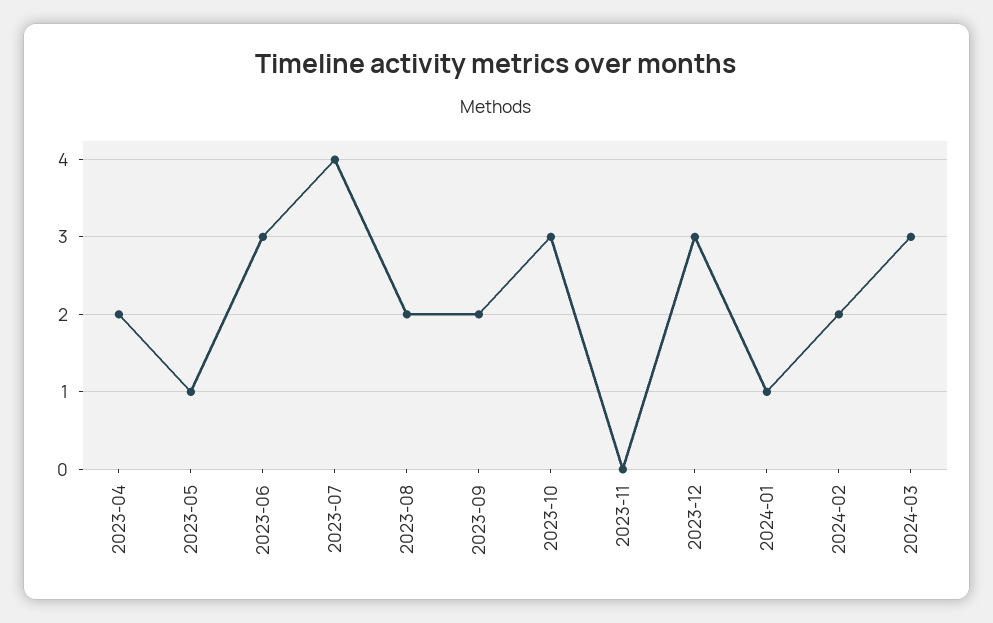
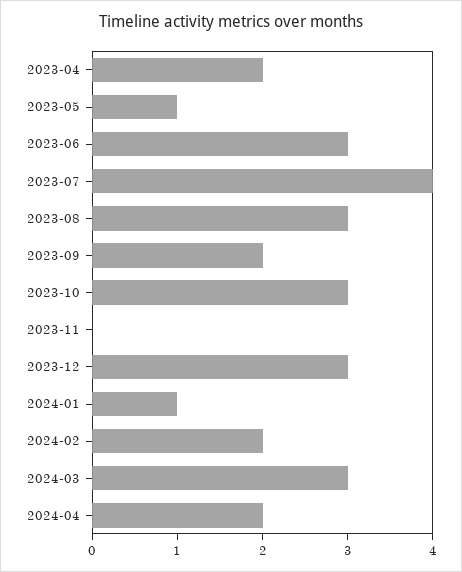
2023-08: 2 -> 3
2024-04: none -> 2

